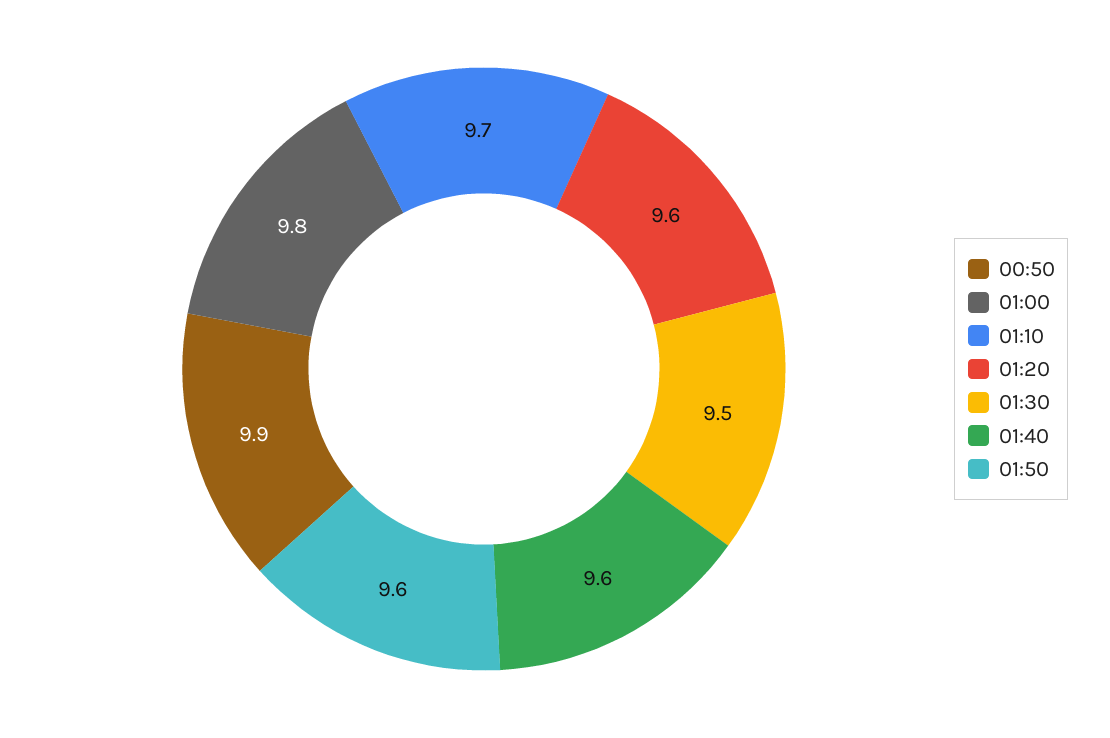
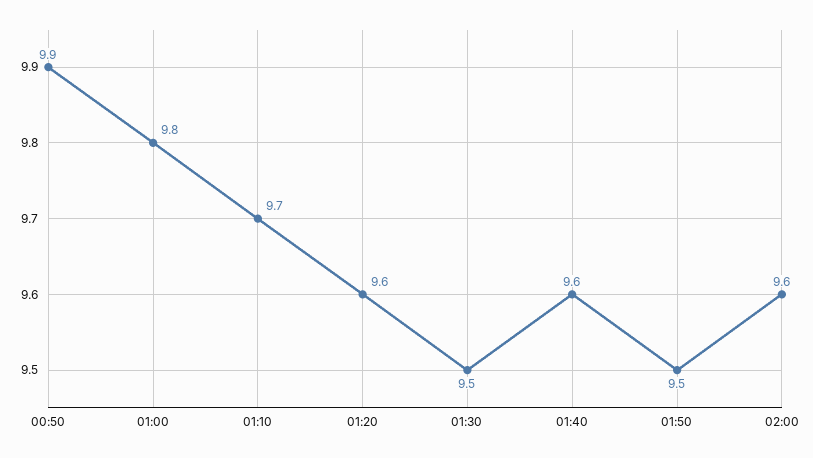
01:50: 9.6 -> 9.5
02:00: none -> 9.6

